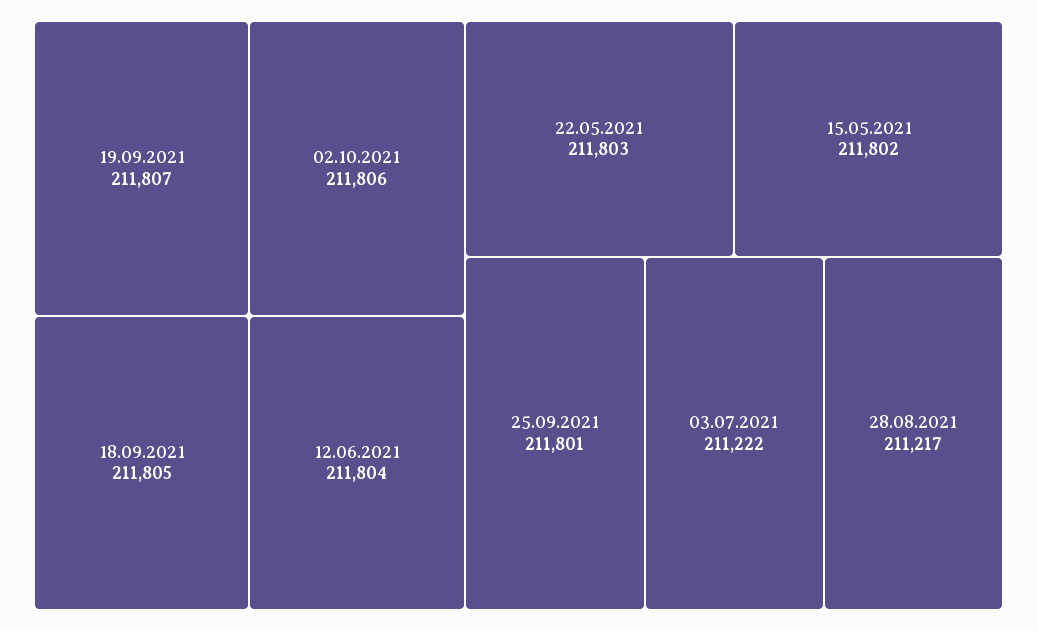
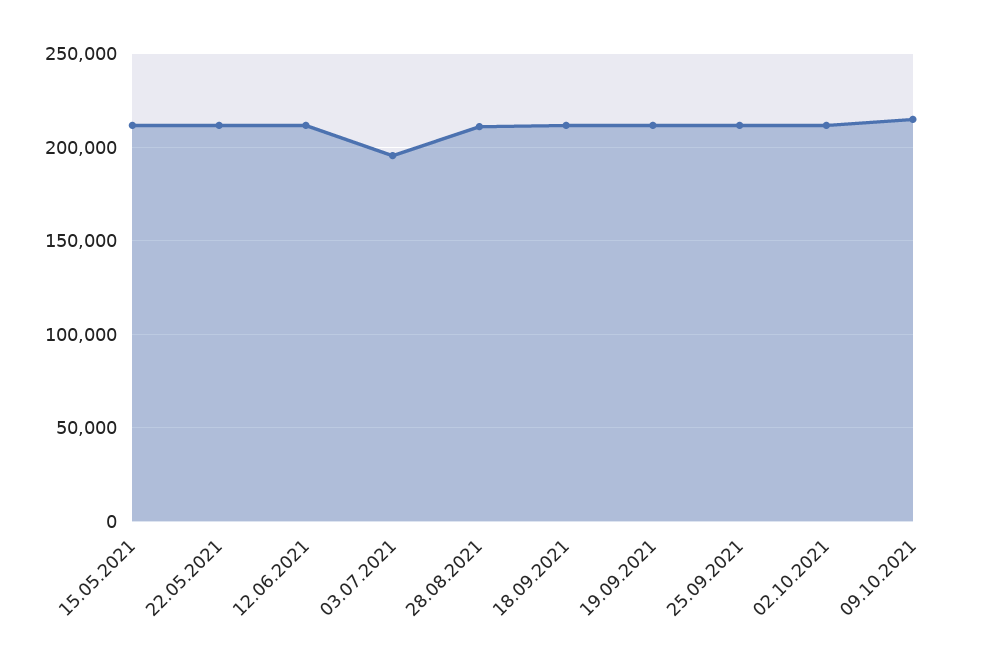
03.07.2021: 211222 -> 195000
09.10.2021: none -> 215000

